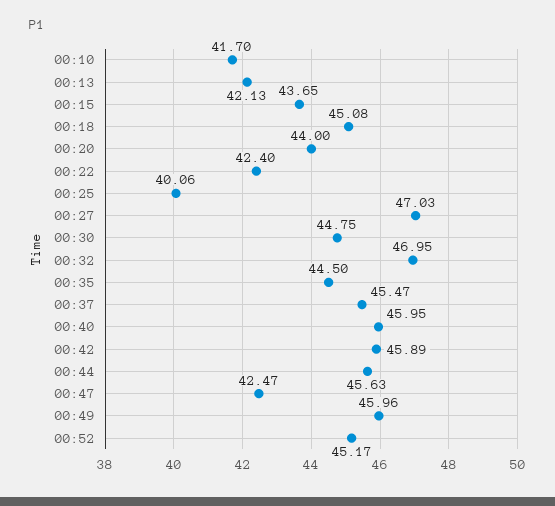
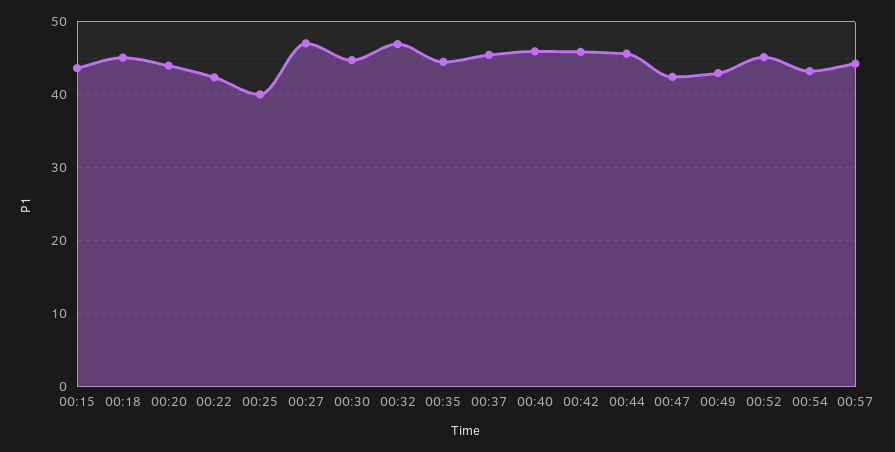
00:10: 41.7 -> none
00:13: 42.13 -> none
00:49: 45.96 -> 43
00:54: none -> 43
00:57: none -> 44

